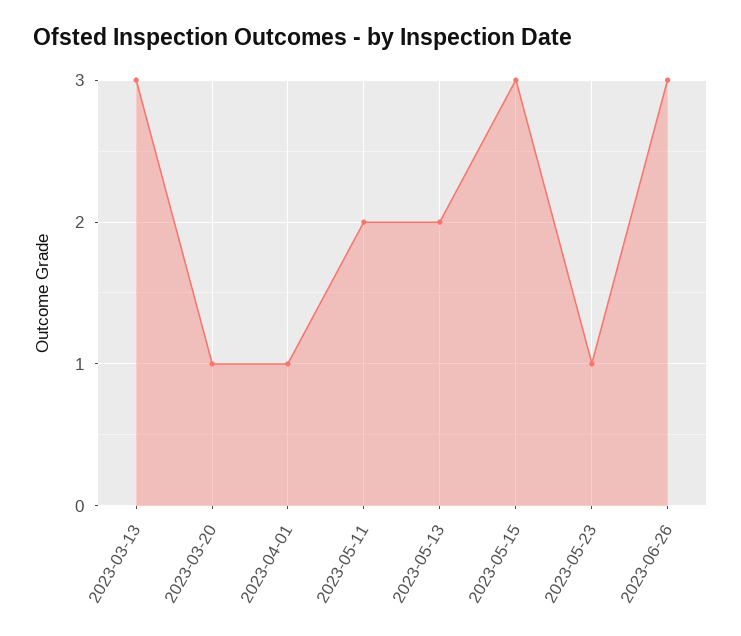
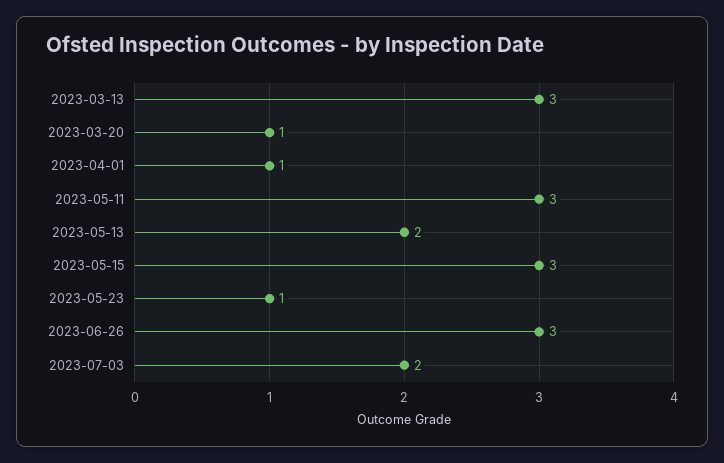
2023-05-11: 2 -> 3
2023-07-03: none -> 2

